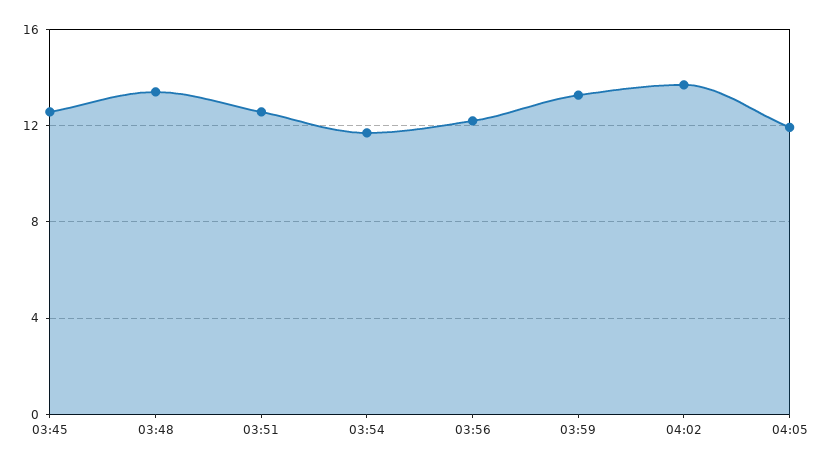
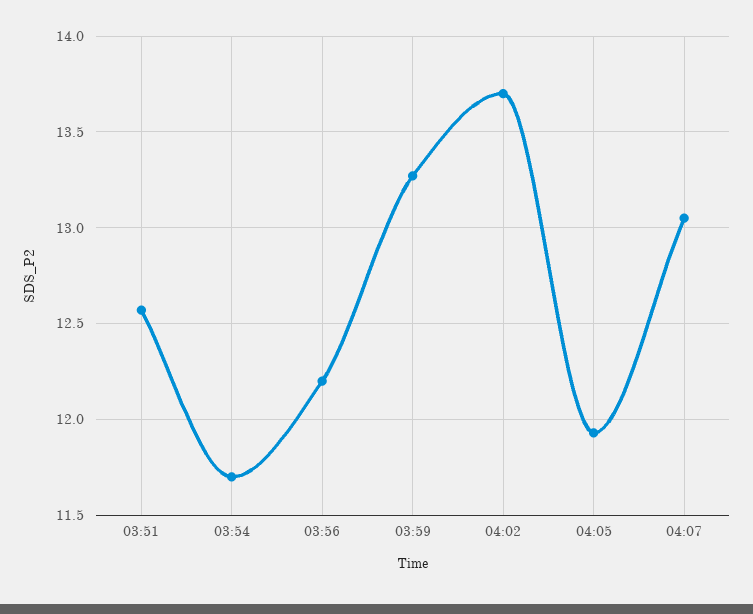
03:45: 12.5 -> none
03:48: 13.5 -> none
04:07: none -> 13.05

